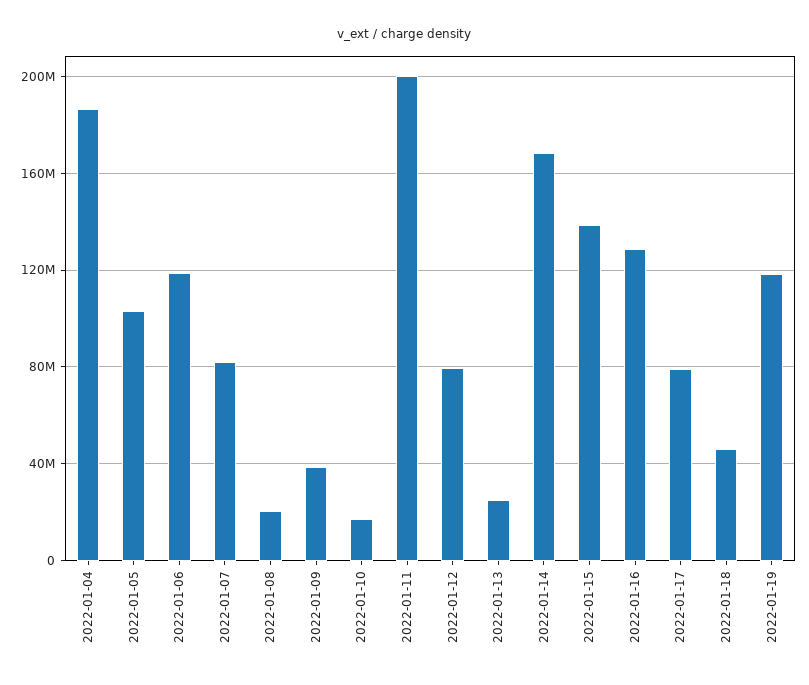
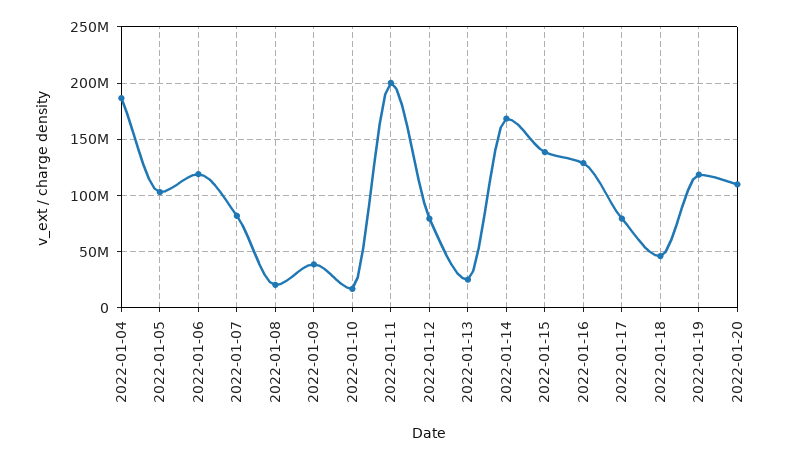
2022-01-20: none -> 110000000

